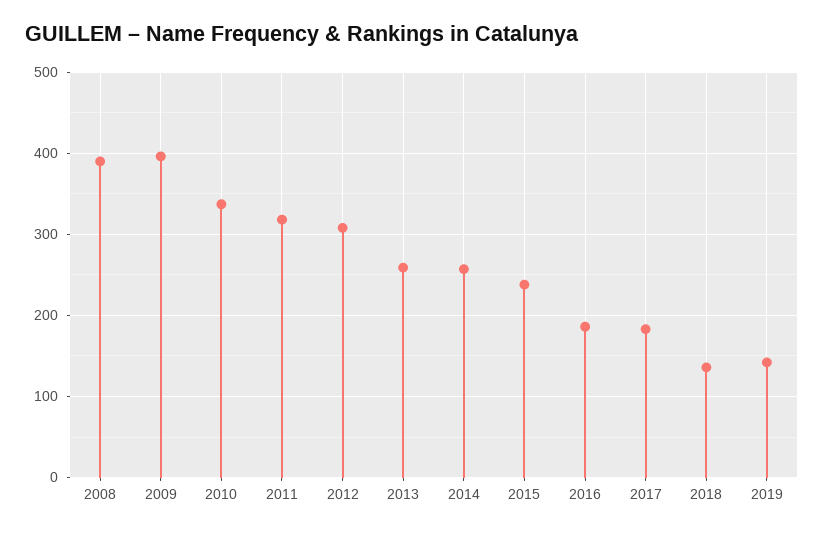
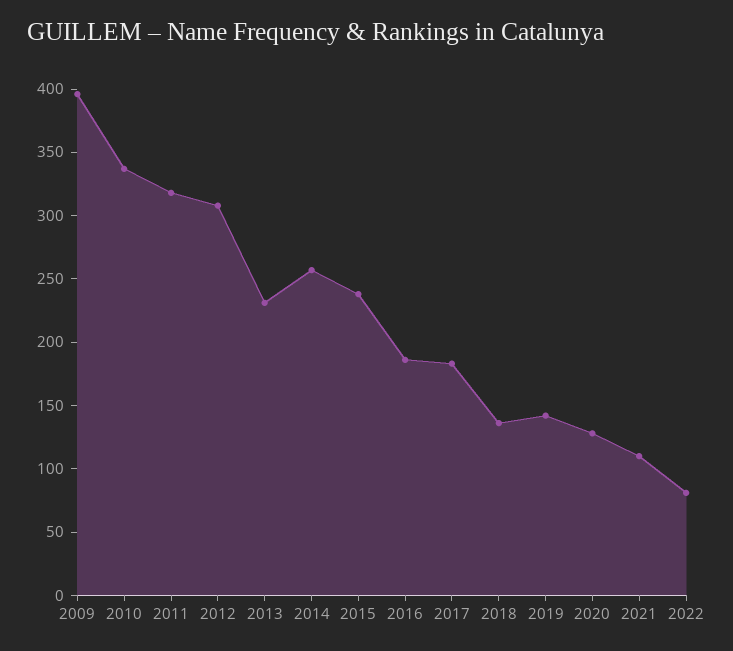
2008: 390 -> none
2013: 260 -> 230
2020: none -> 130
2021: none -> 110
2022: none -> 80

